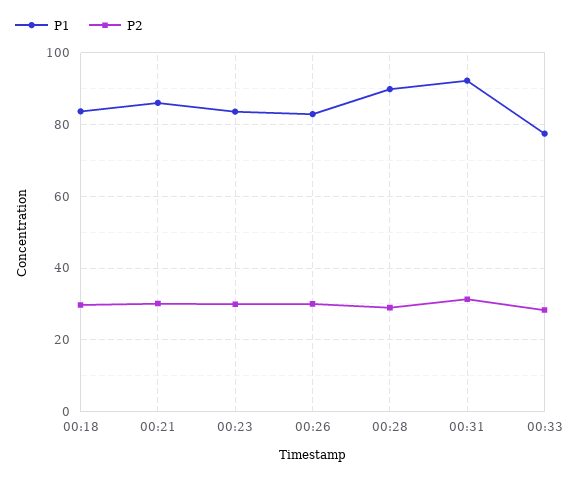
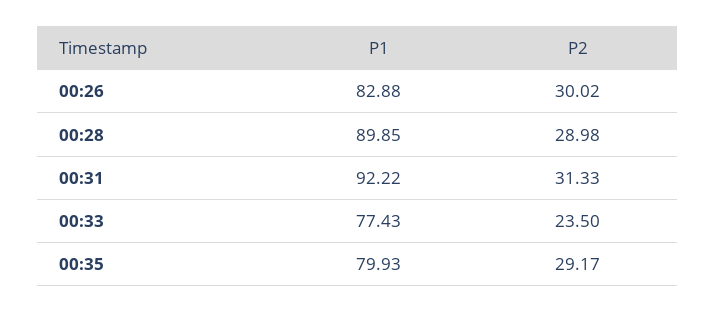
P1, 00:18: 84 -> none
P2, 00:18: 30 -> none
P1, 00:21: 86 -> none
P2, 00:21: 30 -> none
P1, 00:23: 84 -> none
P2, 00:23: 30 -> none
P2, 00:33: 28 -> 23.5
P1, 00:35: none -> 79.93
P2, 00:35: none -> 29.17

